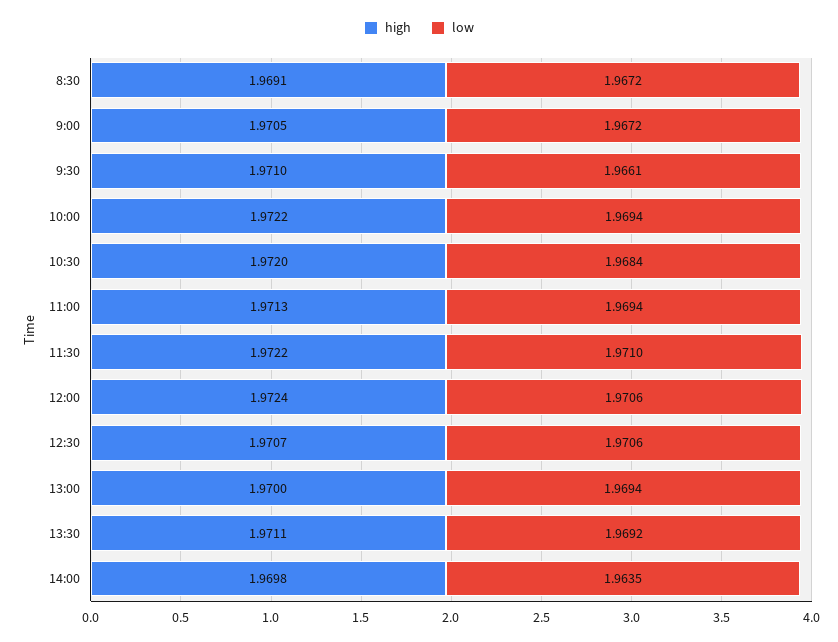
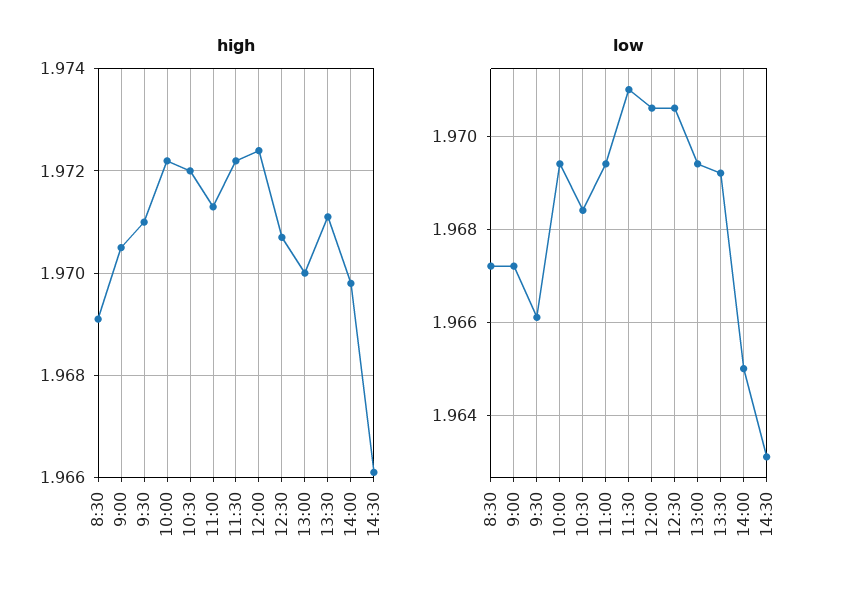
low, 14:00: 1.9635 -> 1.965
high, 14:30: none -> 1.966
low, 14:30: none -> 1.963

